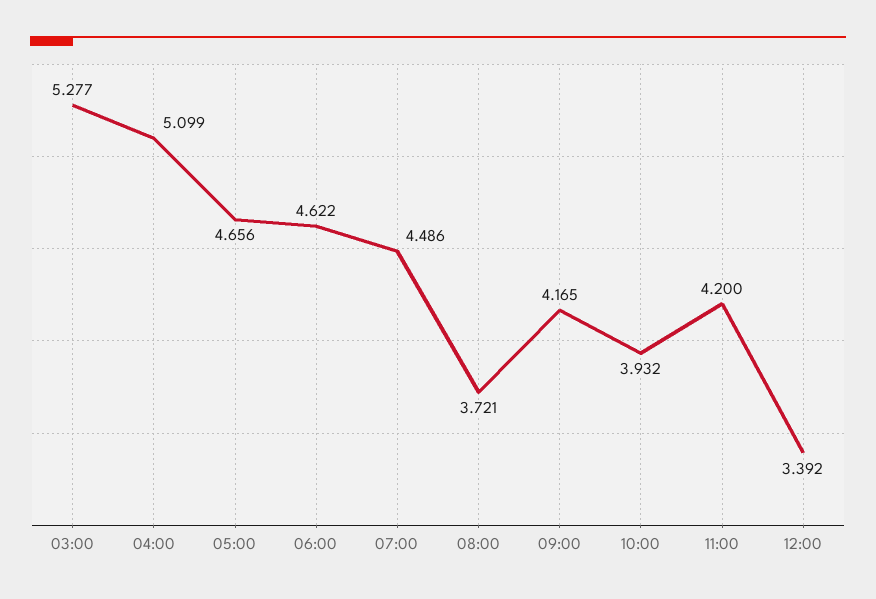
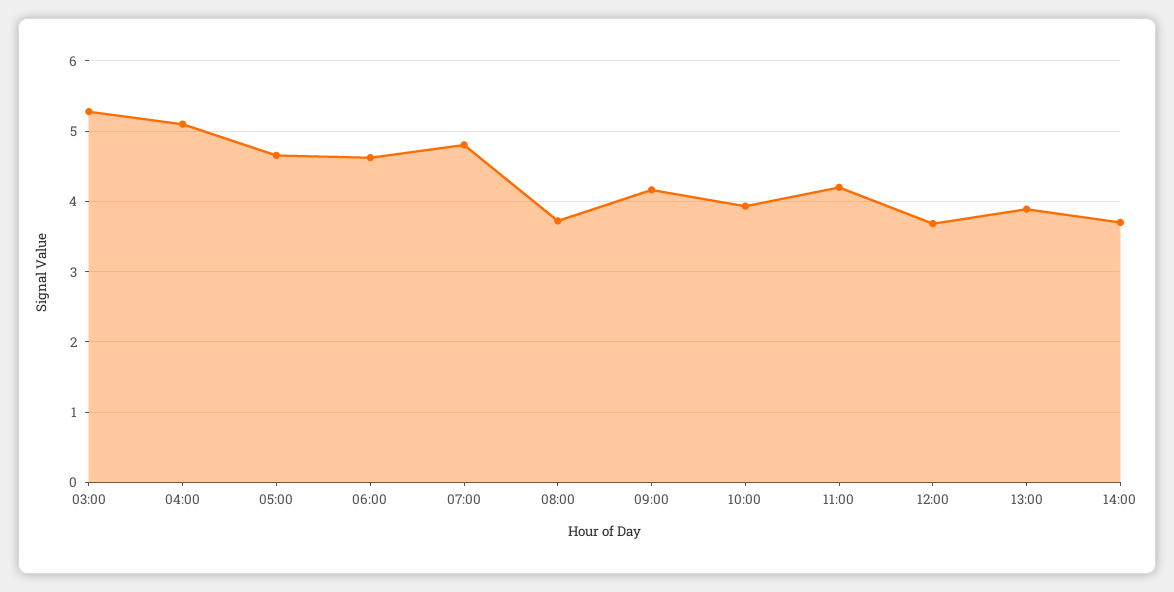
07:00: 4.486 -> 4.8
12:00: 3.392 -> 3.7
13:00: none -> 3.9
14:00: none -> 3.7

